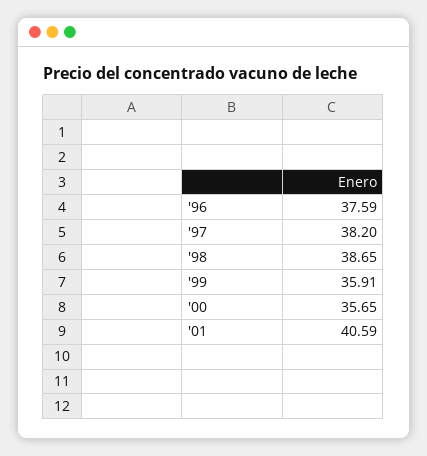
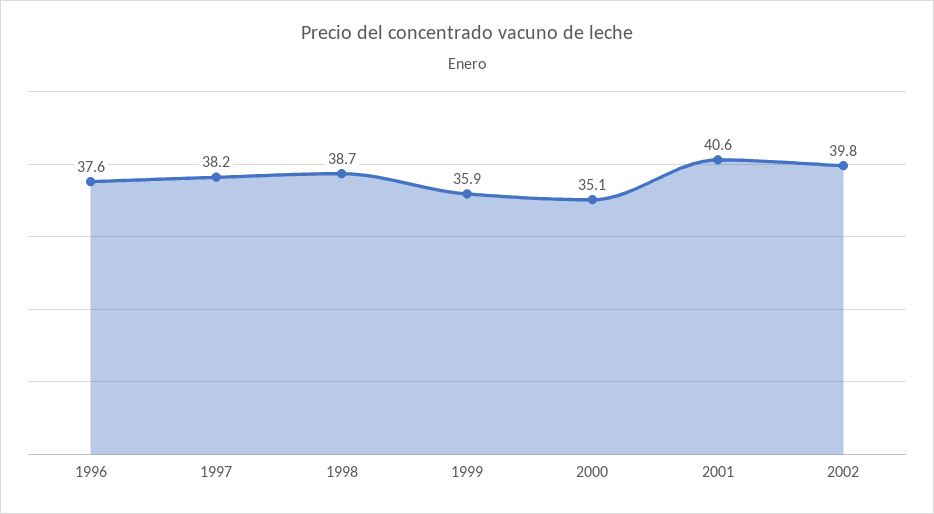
'00: 35.65 -> 35.1
2002: none -> 39.8

